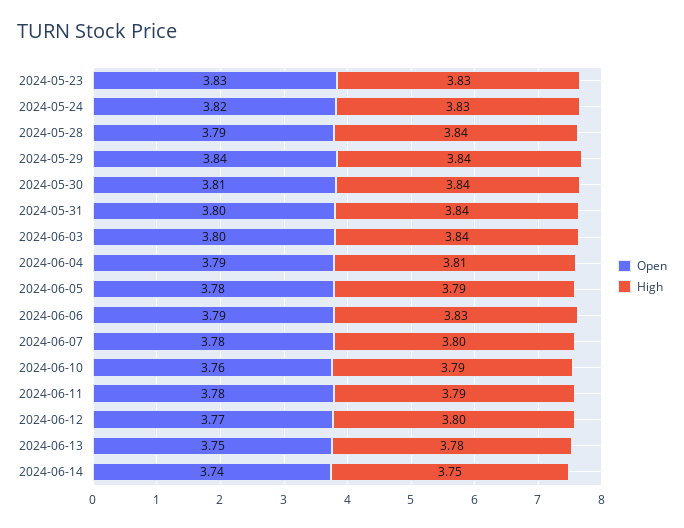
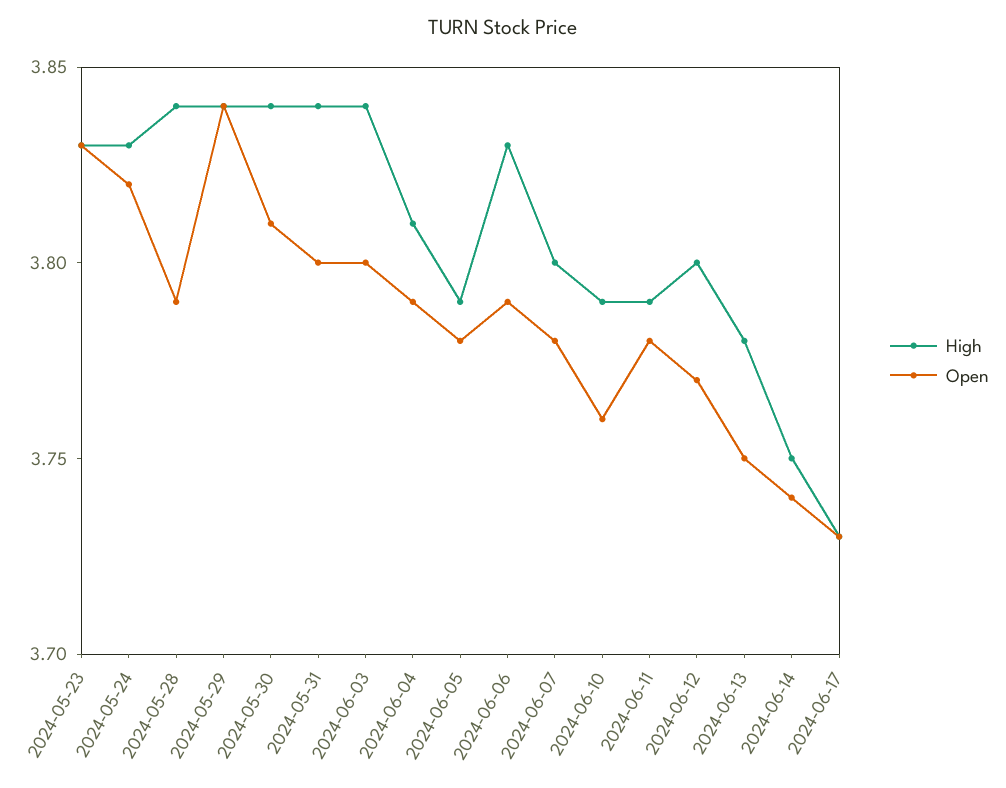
High, 2024-06-17: none -> 3.73
Open, 2024-06-17: none -> 3.73

